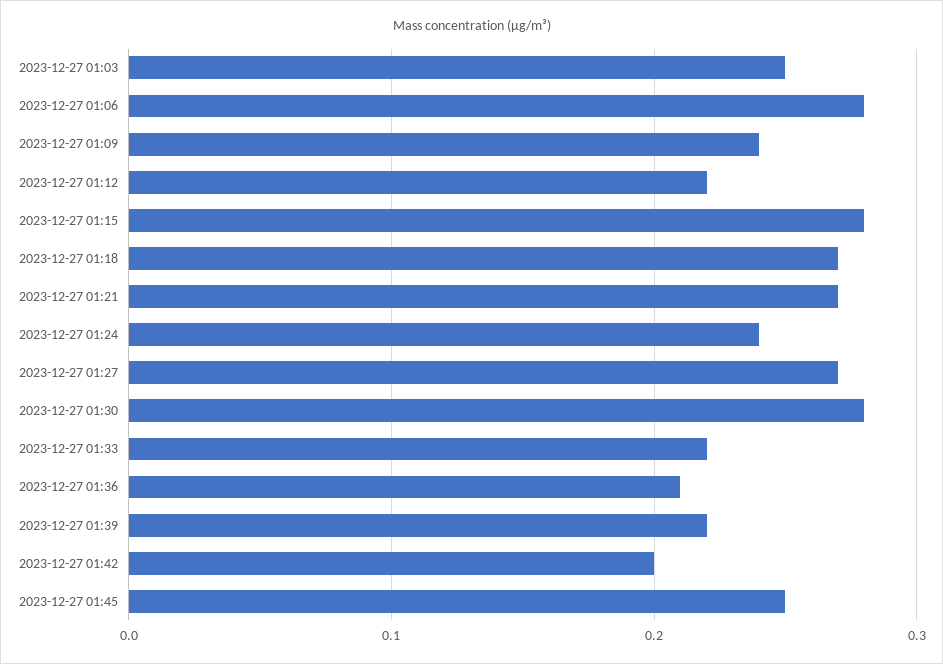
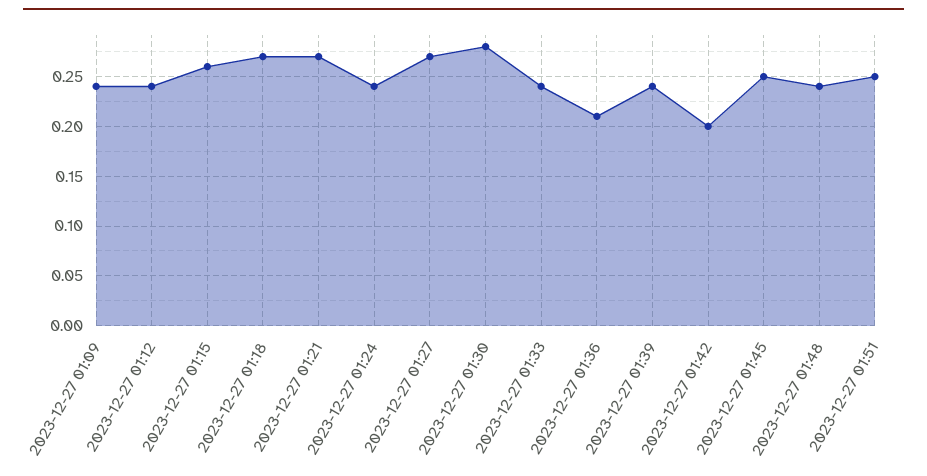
2023-12-27 01:03: 0.25 -> none
2023-12-27 01:06: 0.28 -> none
2023-12-27 01:12: 0.22 -> 0.24
2023-12-27 01:15: 0.28 -> 0.26
2023-12-27 01:33: 0.22 -> 0.24
2023-12-27 01:39: 0.22 -> 0.24
2023-12-27 01:48: none -> 0.24
2023-12-27 01:51: none -> 0.25

